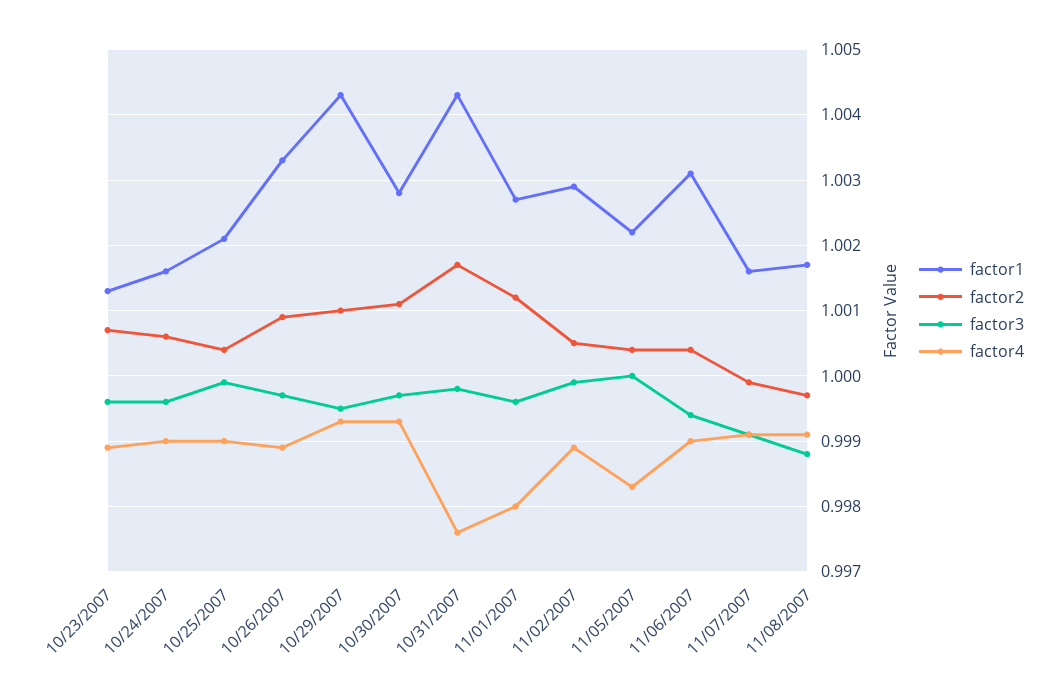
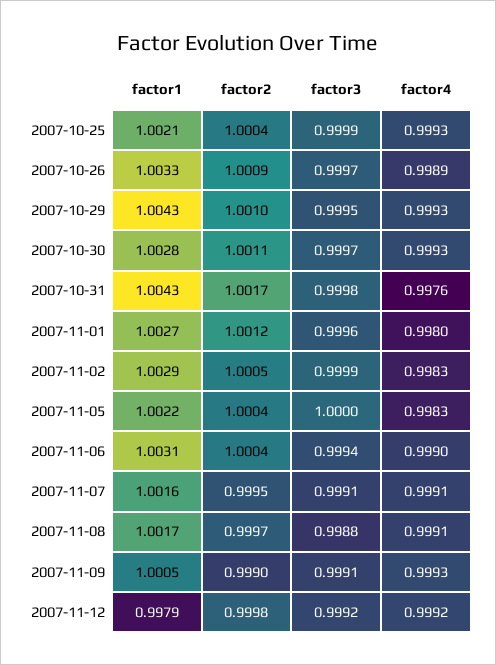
factor1, 10/23/2007: 1.0013 -> none
factor2, 10/23/2007: 1.0007 -> none
factor3, 10/23/2007: 0.9996 -> none
factor4, 10/23/2007: 0.9989 -> none
factor1, 10/24/2007: 1.0016 -> none
factor2, 10/24/2007: 1.0006 -> none
factor3, 10/24/2007: 0.9996 -> none
factor4, 10/24/2007: 0.999 -> none
factor4, 10/25/2007: 0.999 -> 0.9993
factor4, 11/02/2007: 0.9989 -> 0.9983
factor2, 11/07/2007: 0.9999 -> 0.9995
factor1, 2007-11-09: none -> 1.0005
factor2, 2007-11-09: none -> 0.999
factor3, 2007-11-09: none -> 0.9991
factor4, 2007-11-09: none -> 0.9993
factor1, 2007-11-12: none -> 0.9979
factor2, 2007-11-12: none -> 0.9998
factor3, 2007-11-12: none -> 0.9992
factor4, 2007-11-12: none -> 0.9992

